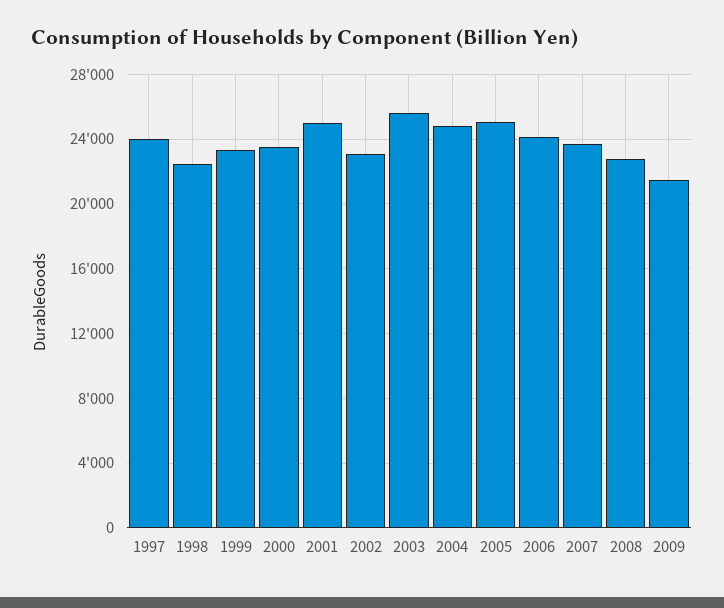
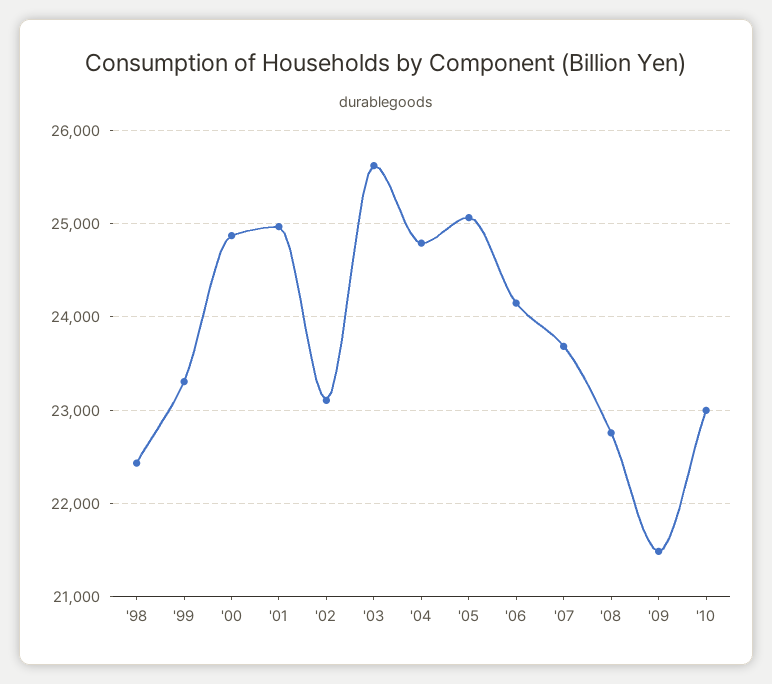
1997: 24000 -> none
2000: 23500 -> 24900
'10: none -> 23000

